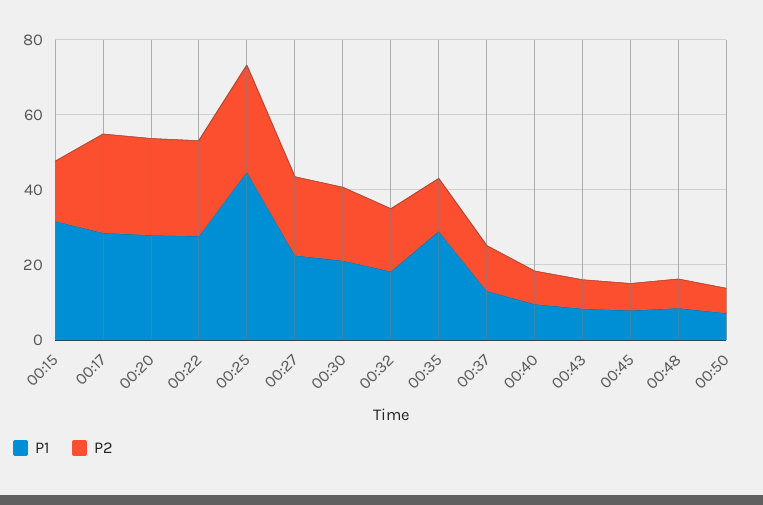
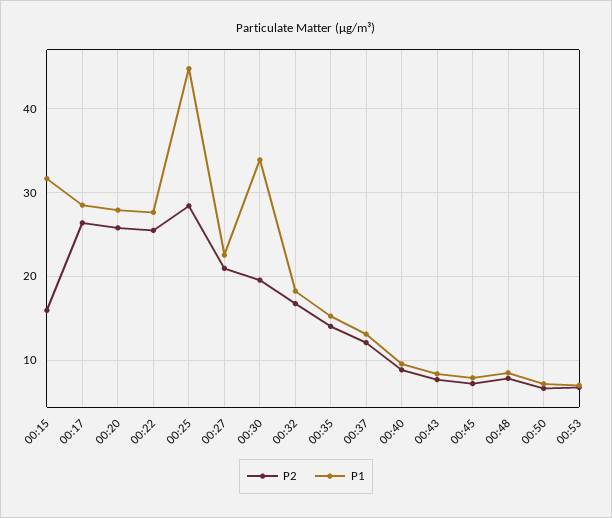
P1, 00:30: 20 -> 34
P1, 00:35: 30 -> 15
P2, 00:53: none -> 7
P1, 00:53: none -> 7

